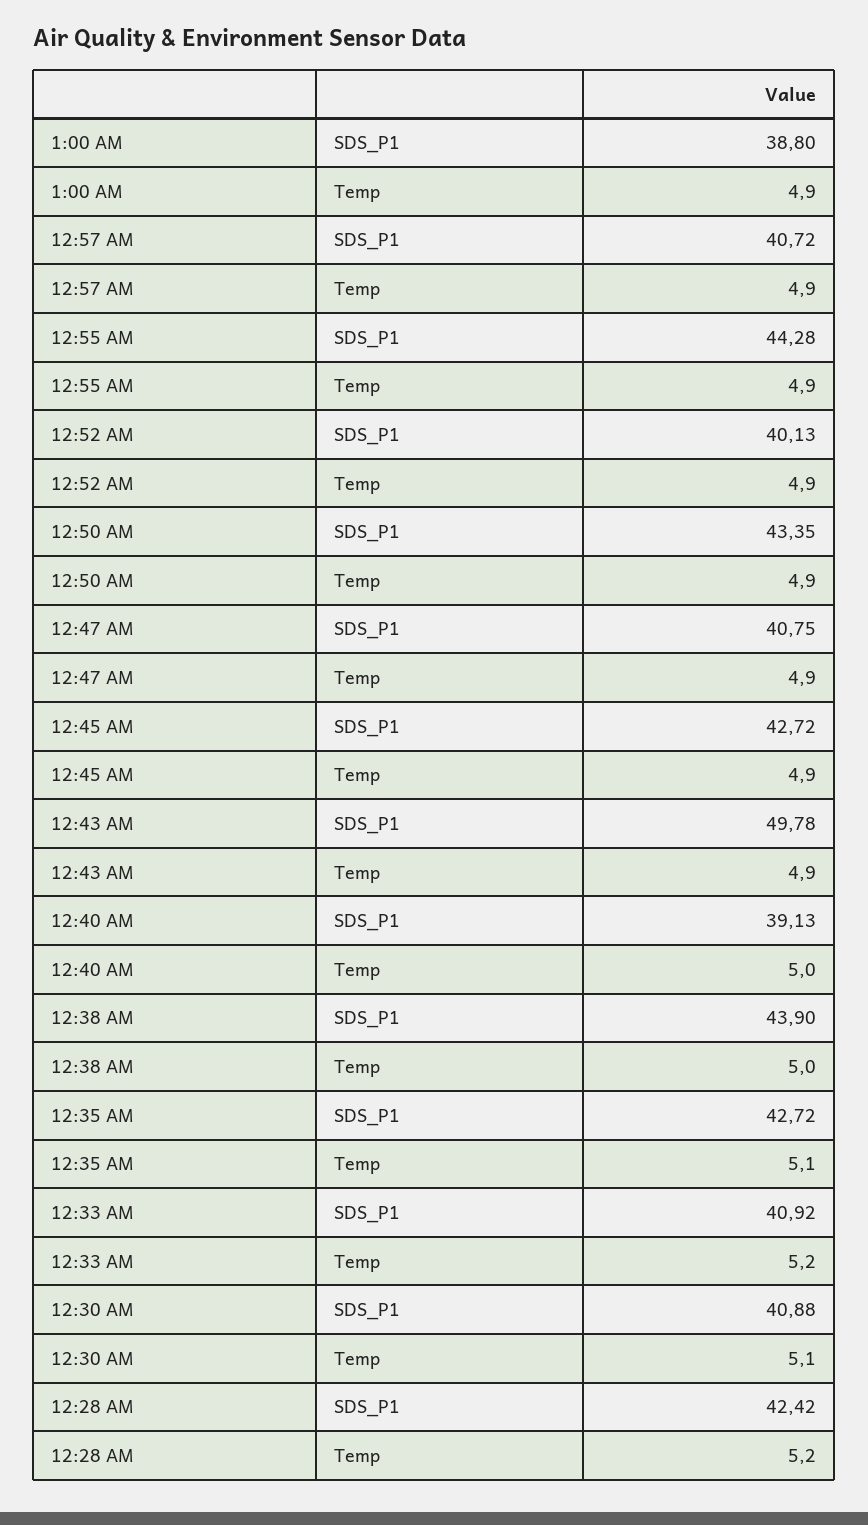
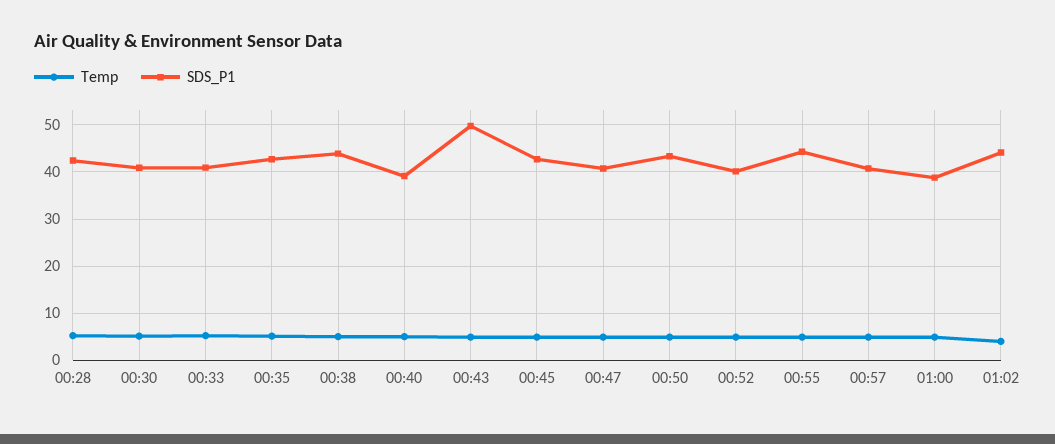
Temp, 01:02: none -> 4
SDS_P1, 01:02: none -> 44

